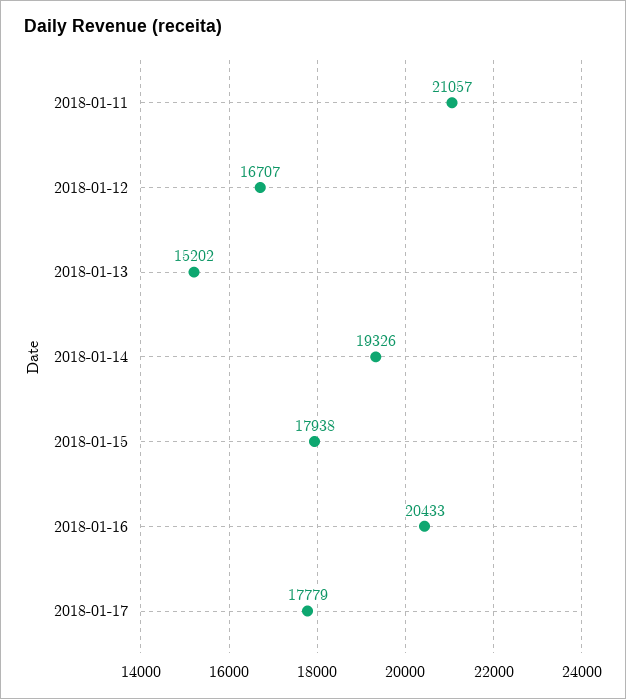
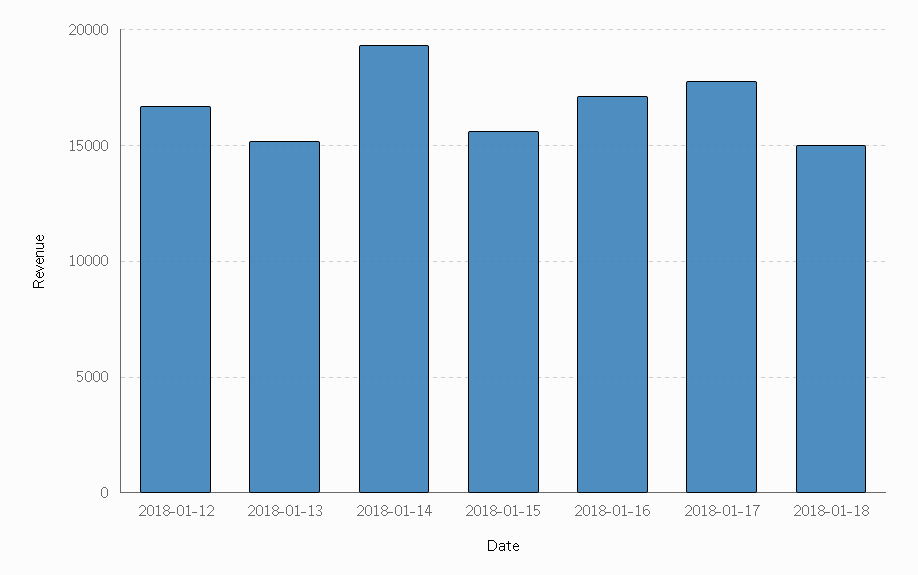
2018-01-11: 21057 -> none
2018-01-15: 17938 -> 15500
2018-01-16: 20433 -> 17000
2018-01-18: none -> 15000

